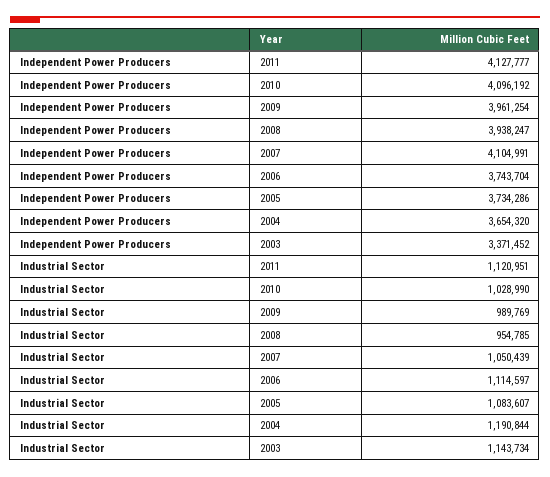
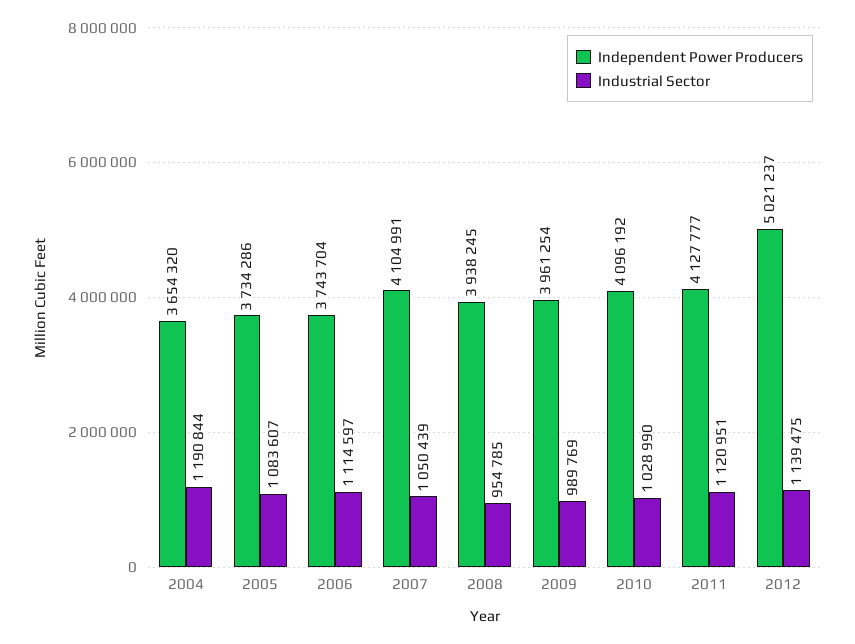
Independent Power Producers, 2008: 3938247 -> 3938245
Independent Power Producers, 2003: 3371452 -> none
Industrial Sector, 2003: 1143734 -> none
Independent Power Producers, 2012: none -> 5021237
Industrial Sector, 2012: none -> 1139475

